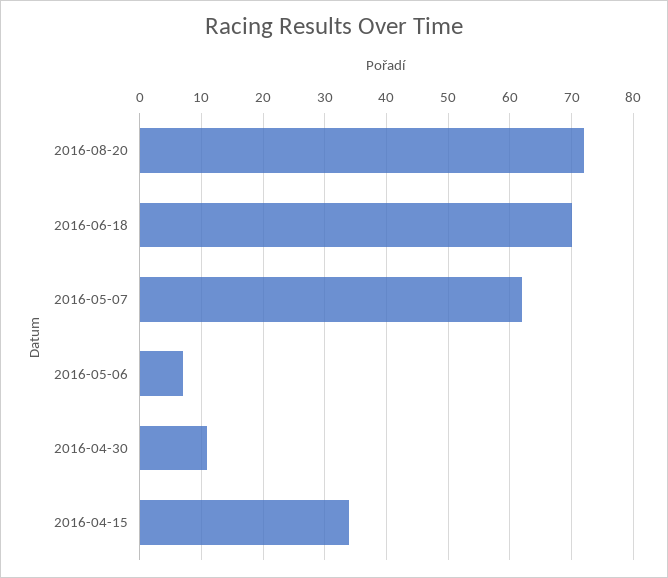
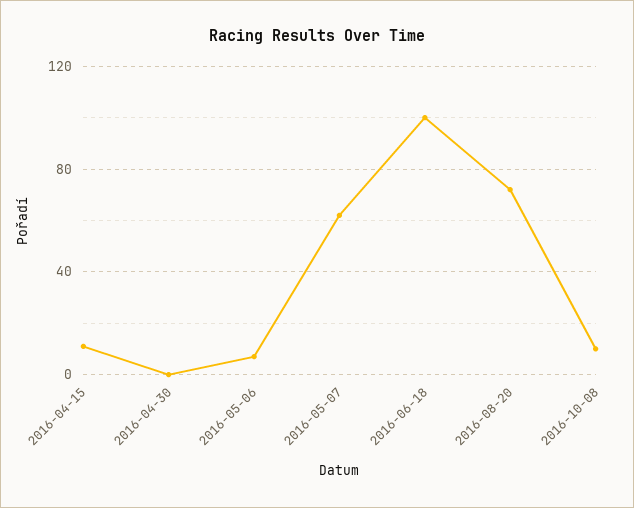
2016-06-18: 70 -> 100
2016-04-30: 11 -> 0
2016-04-15: 34 -> 10
2016-10-08: none -> 10

